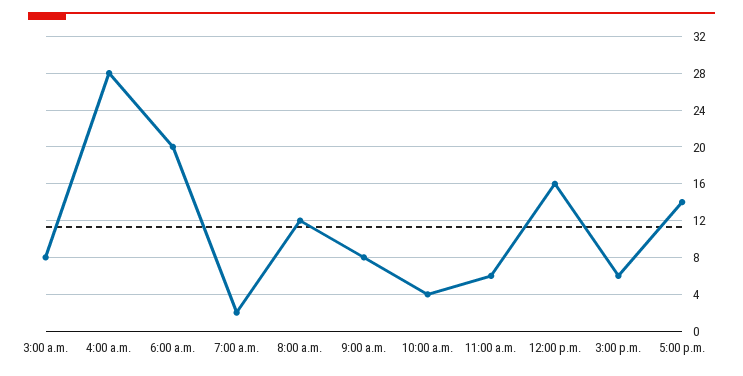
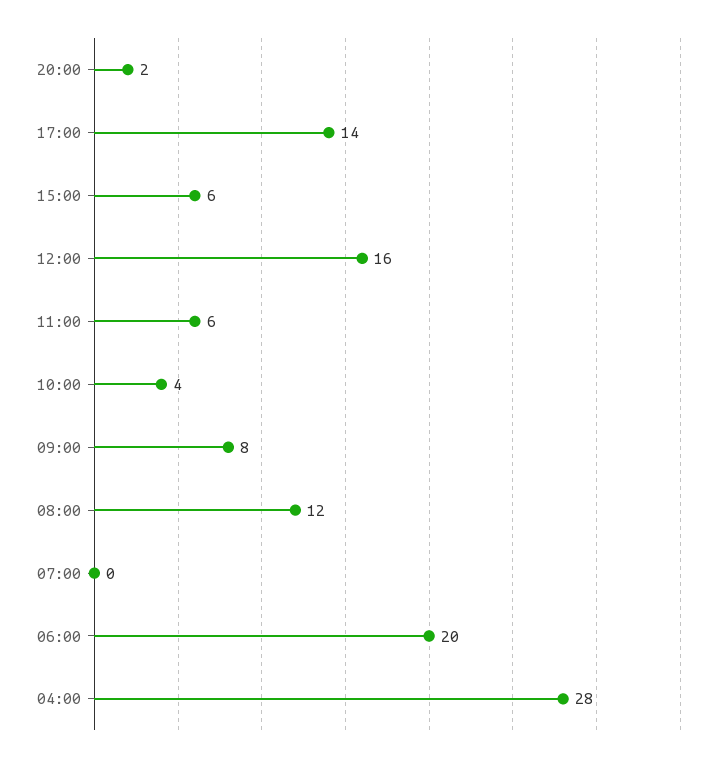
3:00 a.m.: 8 -> none
7:00 a.m.: 2 -> 0
20:00: none -> 2

